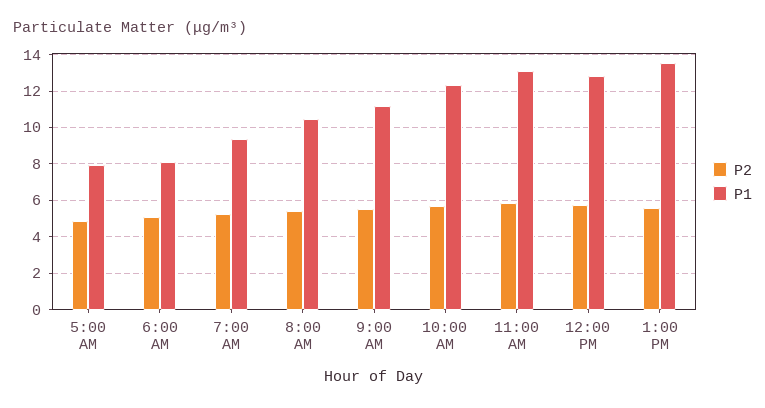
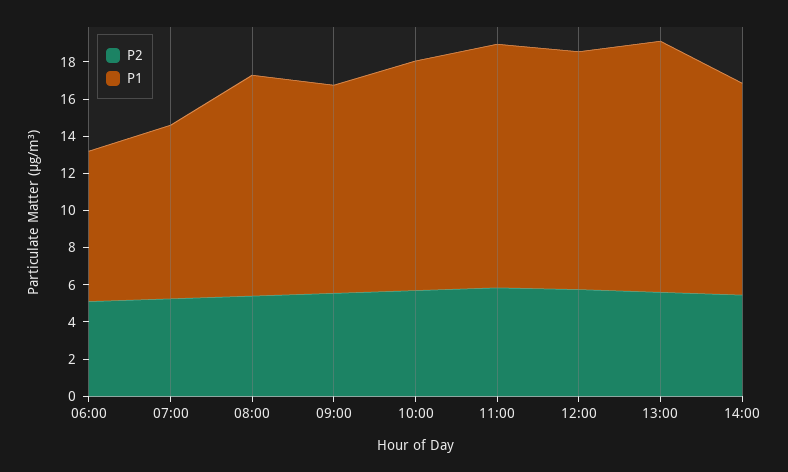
P2, 5:00 AM: 5 -> none
P1, 5:00 AM: 8 -> none
P1, 8:00 AM: 10.5 -> 12
P2, 14:00: none -> 5.5
P1, 14:00: none -> 11.5

